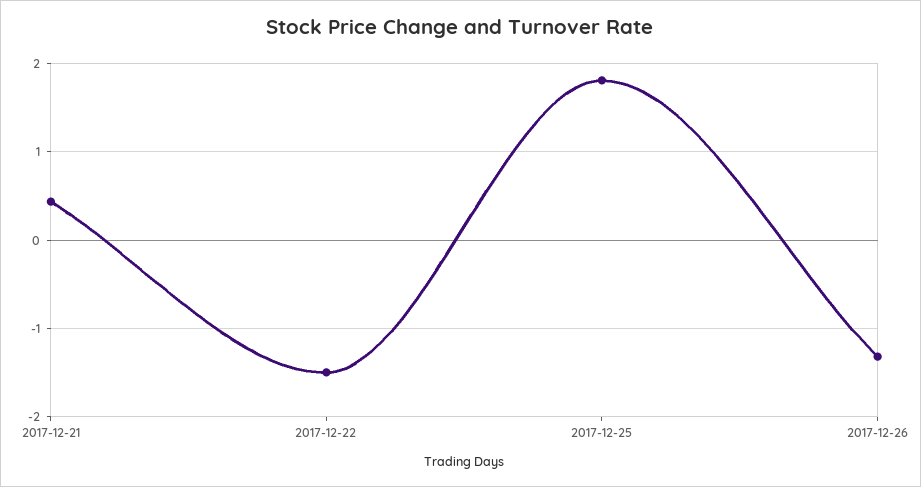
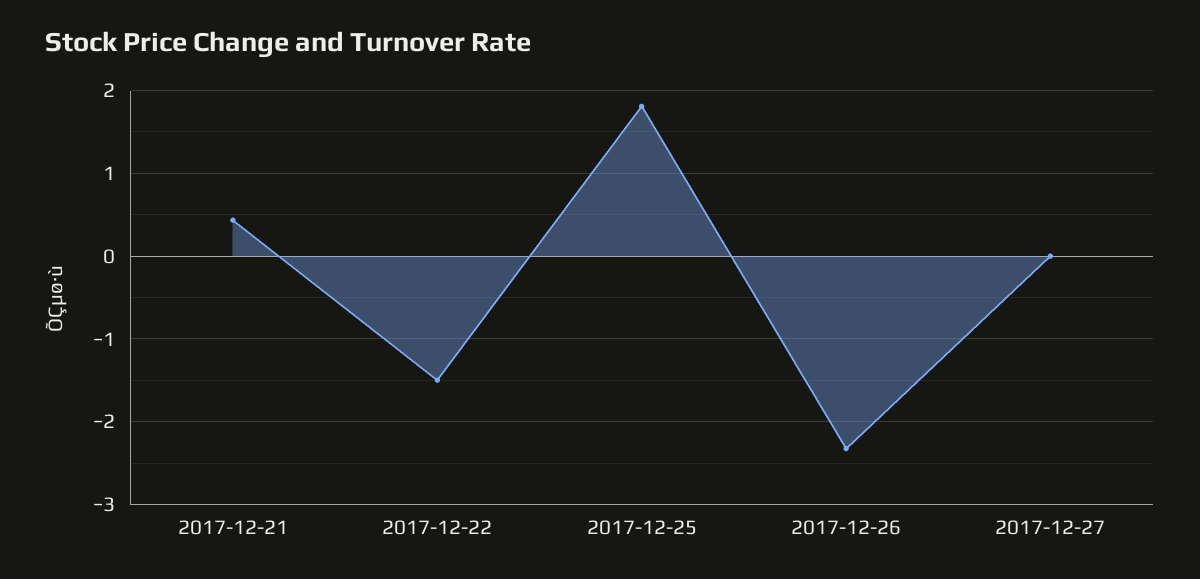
2017-12-26: -1.3 -> -2.3
2017-12-27: none -> 0

